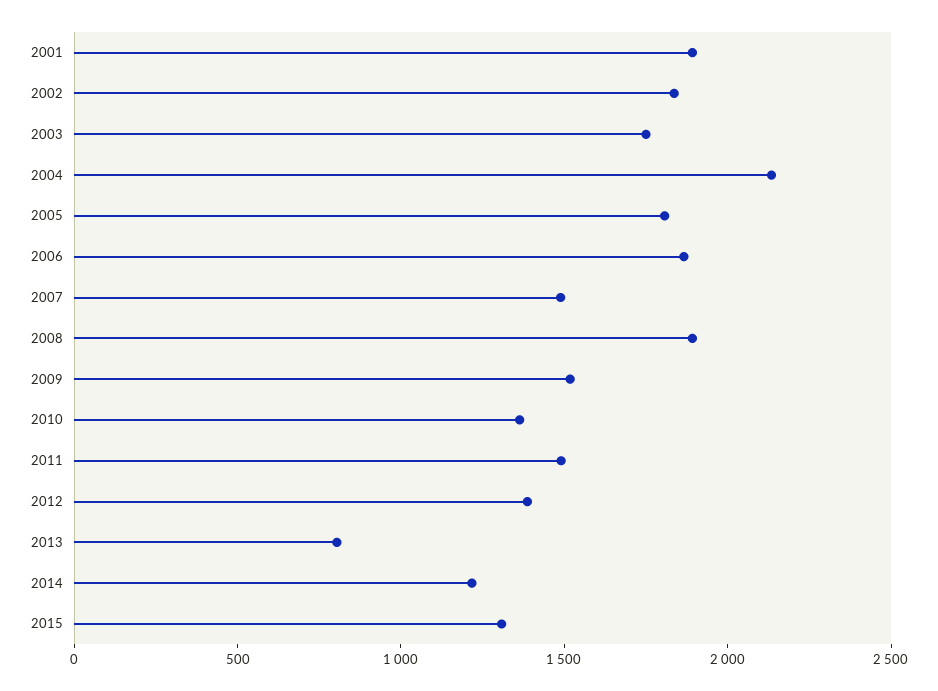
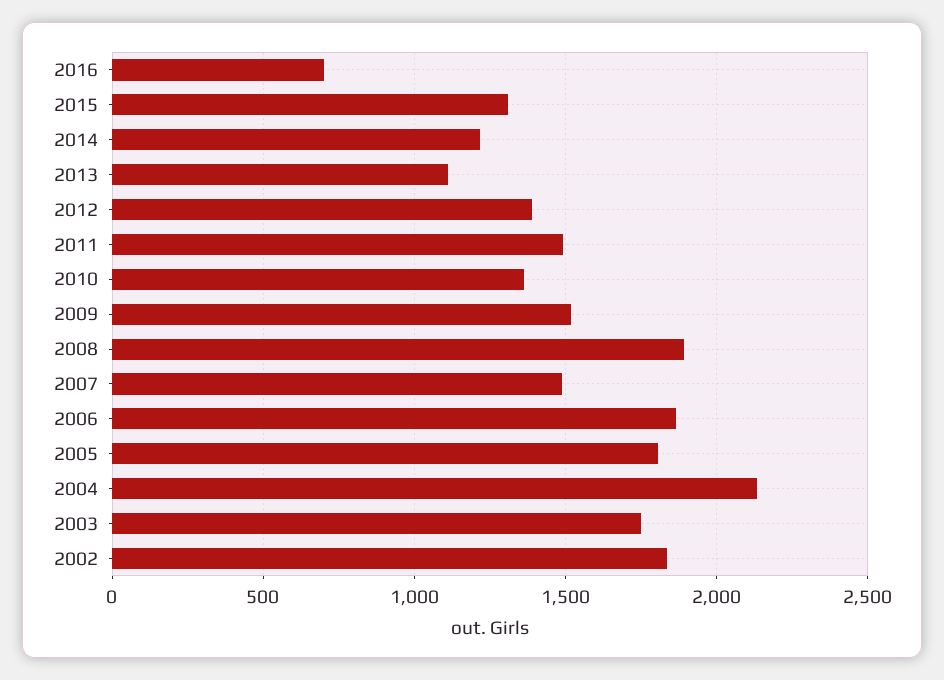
2001: 1900 -> none
2013: 800 -> 1100
2016: none -> 700

